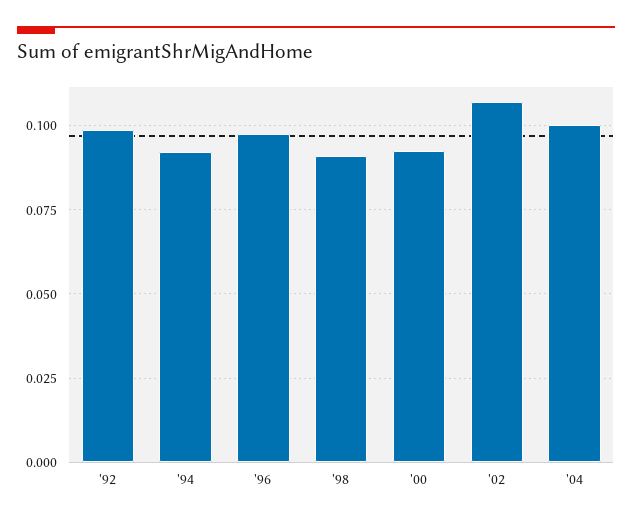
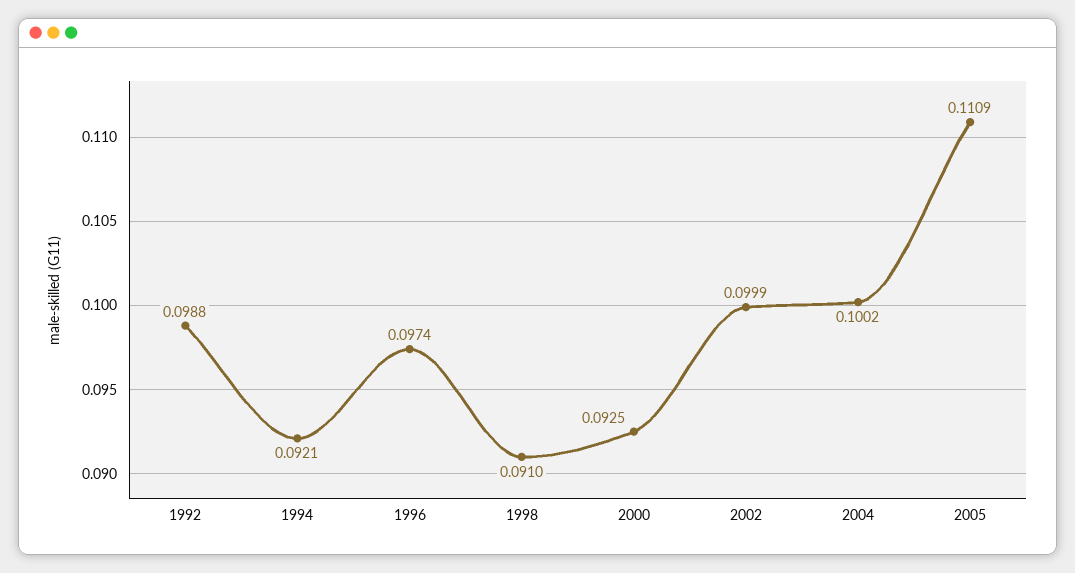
'02: 0.1075 -> 0.0999
2005: none -> 0.1109

